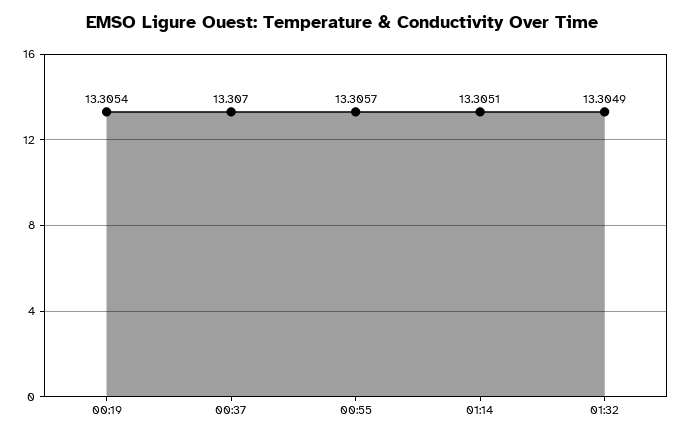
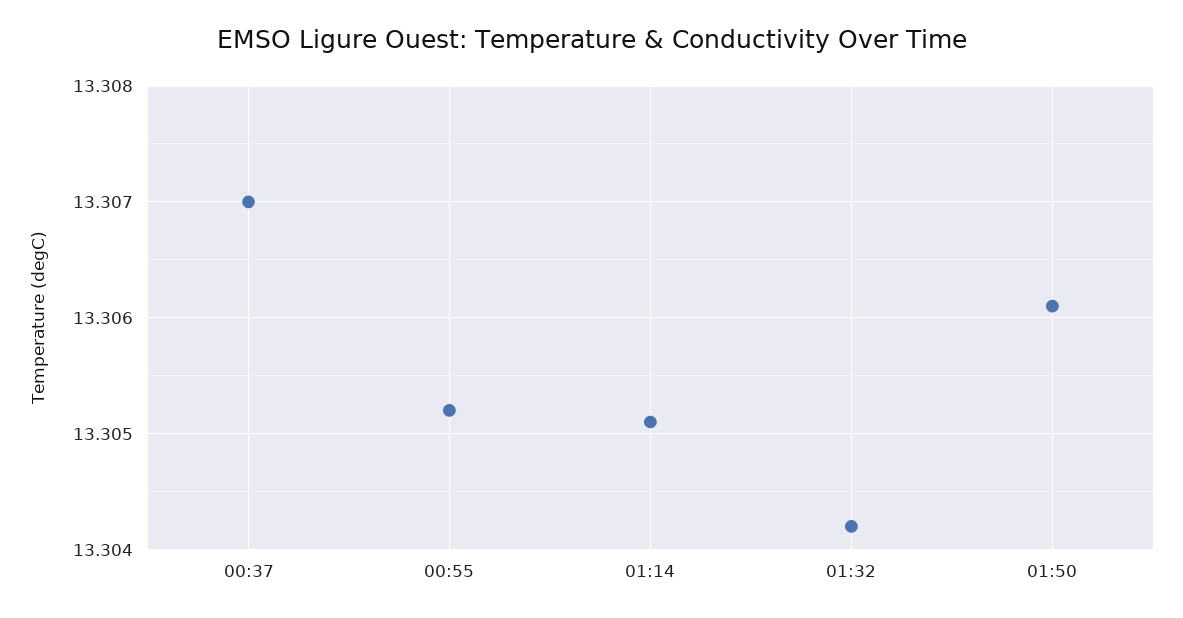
00:19: 13.3054 -> none
00:55: 13.3057 -> 13.3052
01:32: 13.3049 -> 13.3042
01:50: none -> 13.3061

